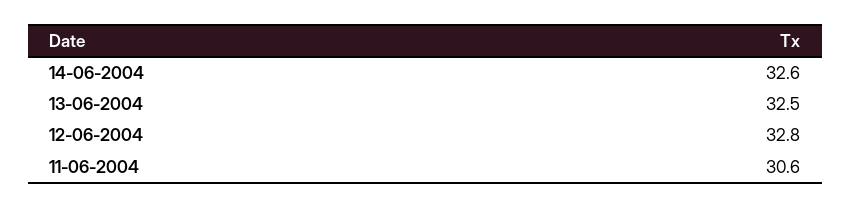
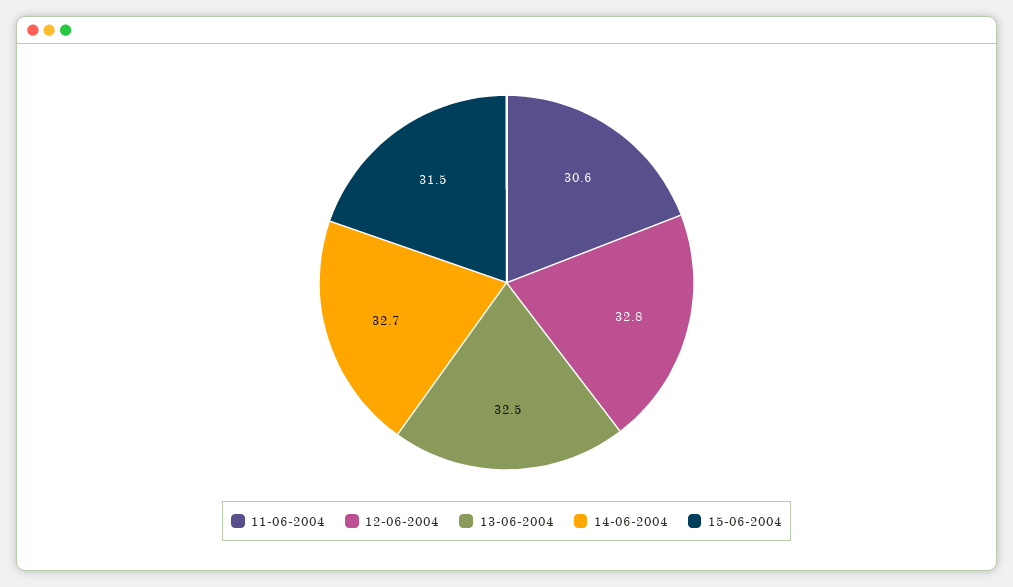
14-06-2004: 32.6 -> 32.7
15-06-2004: none -> 31.5

